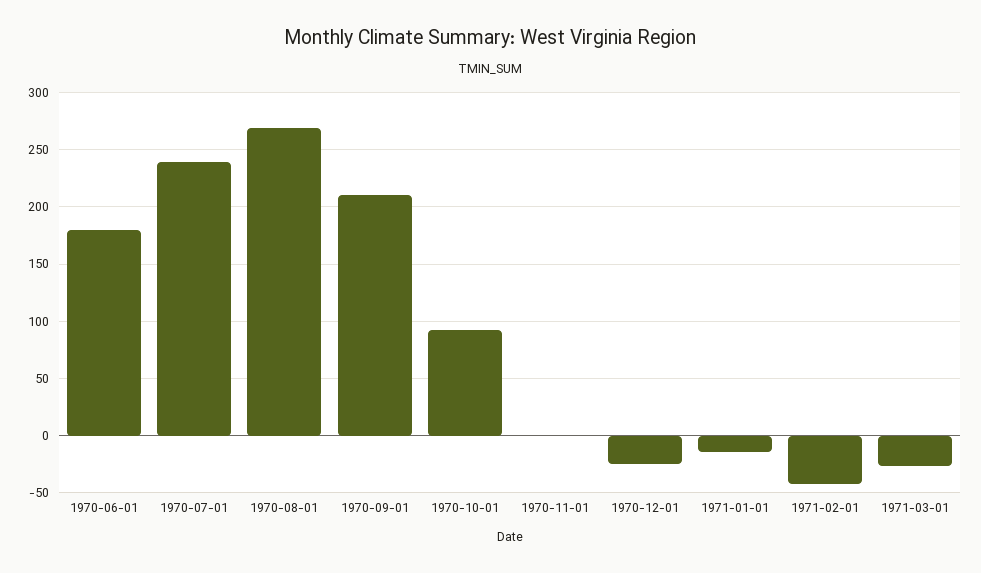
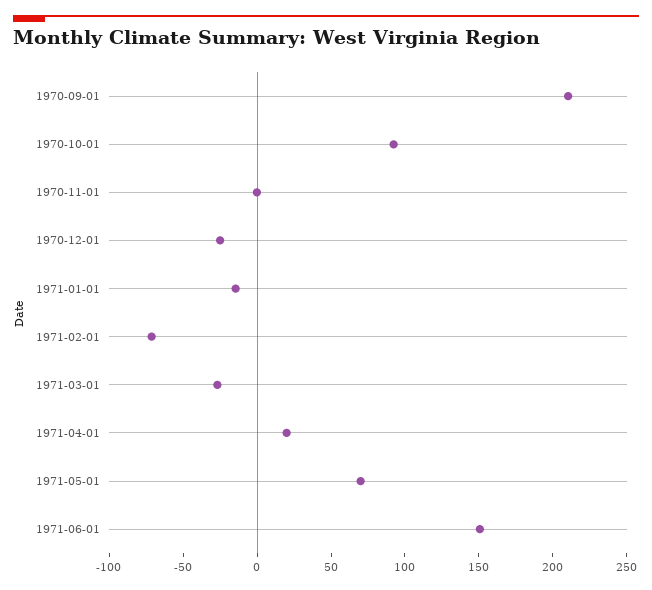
1970-06-01: 180 -> none
1970-07-01: 240 -> none
1970-08-01: 270 -> none
1971-02-01: -40 -> -70
1971-04-01: none -> 20
1971-05-01: none -> 70
1971-06-01: none -> 150

